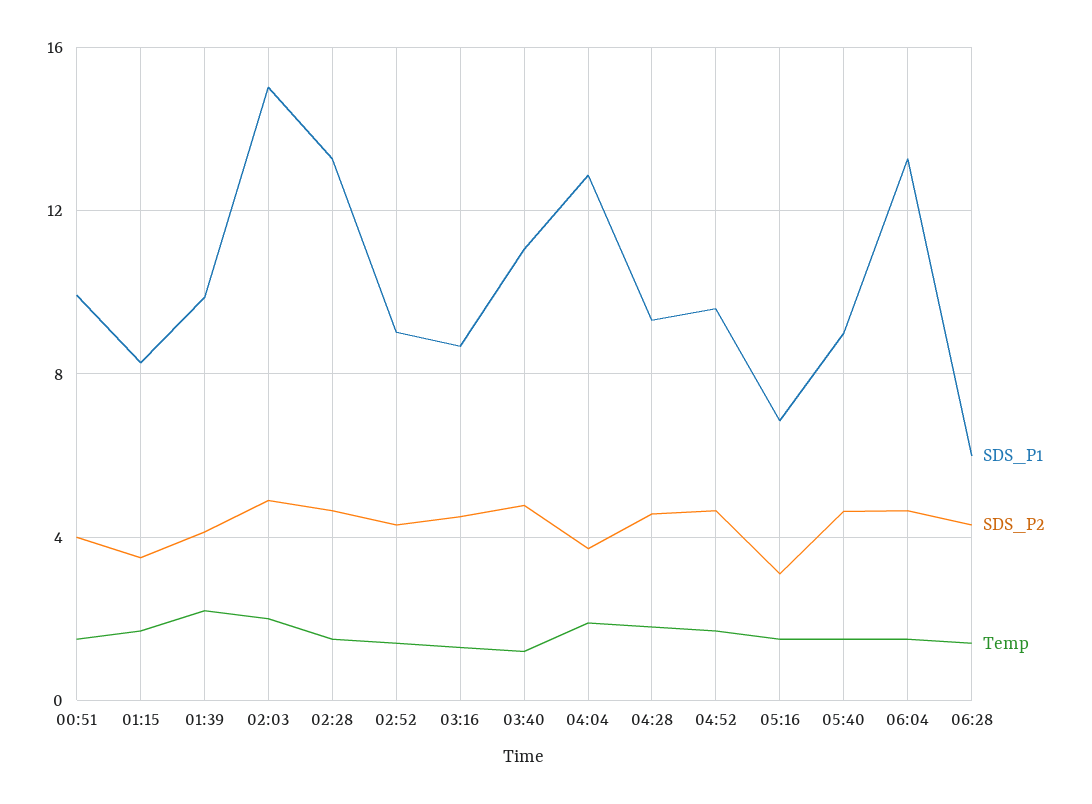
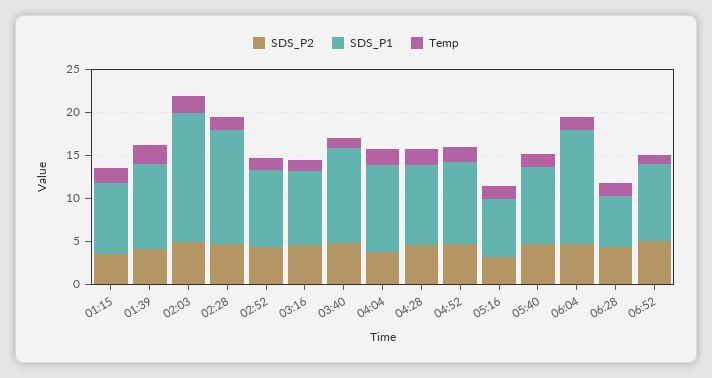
SDS_P1, 00:51: 10 -> none
SDS_P2, 00:51: 4 -> none
Temp, 00:51: 1.5 -> none
SDS_P1, 04:04: 13 -> 10
SDS_P2, 06:52: none -> 5
SDS_P1, 06:52: none -> 9
Temp, 06:52: none -> 1

